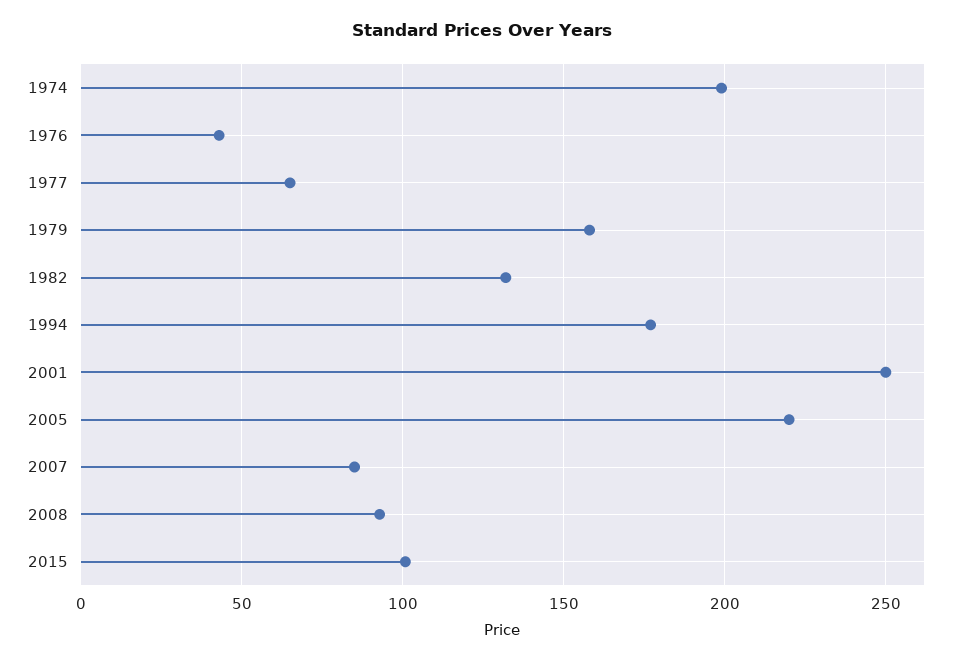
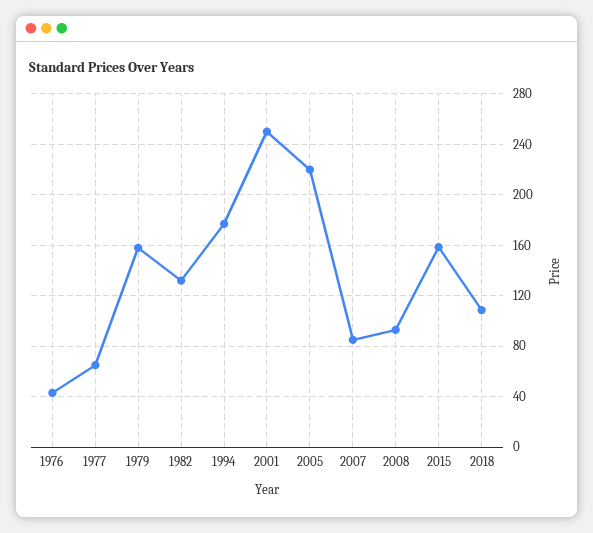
1974: 200 -> none
2015: 100 -> 160
2018: none -> 110

